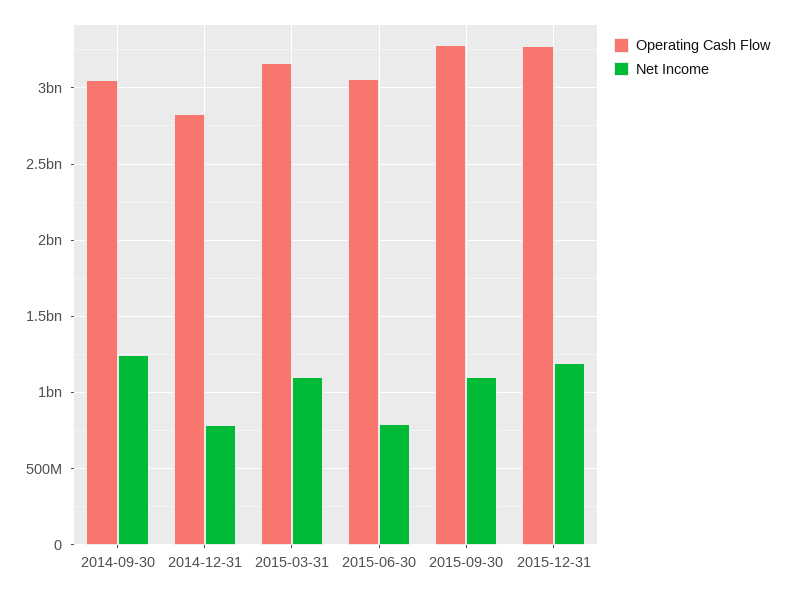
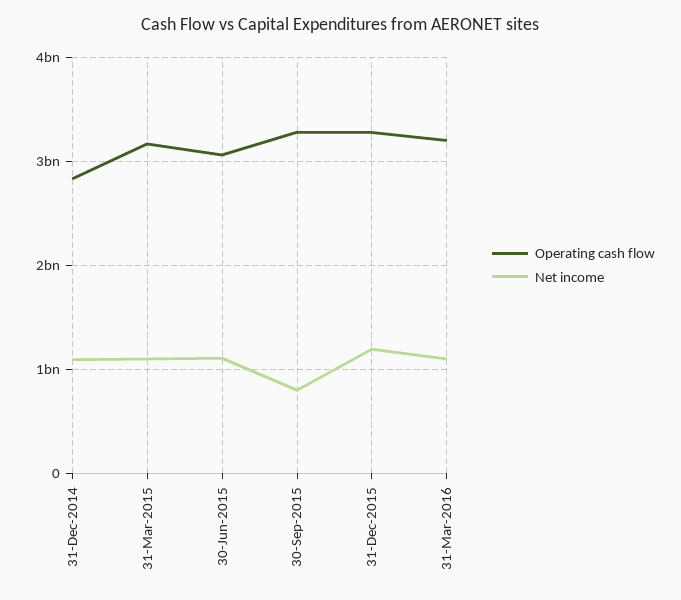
Operating Cash Flow, 2014-09-30: 3050000000 -> none
Net Income, 2014-09-30: 1250000000 -> none
Net Income, 2014-12-31: 800000000 -> 1100000000
Net Income, 2015-06-30: 800000000 -> 1100000000
Net Income, 2015-09-30: 1100000000 -> 800000000
Operating Cash Flow, 31-Mar-2016: none -> 3200000000
Net Income, 31-Mar-2016: none -> 1100000000

